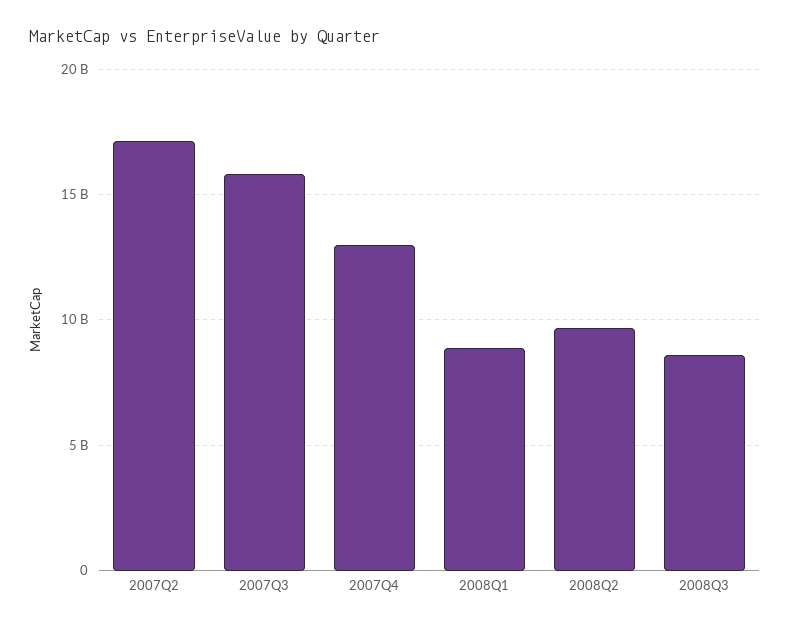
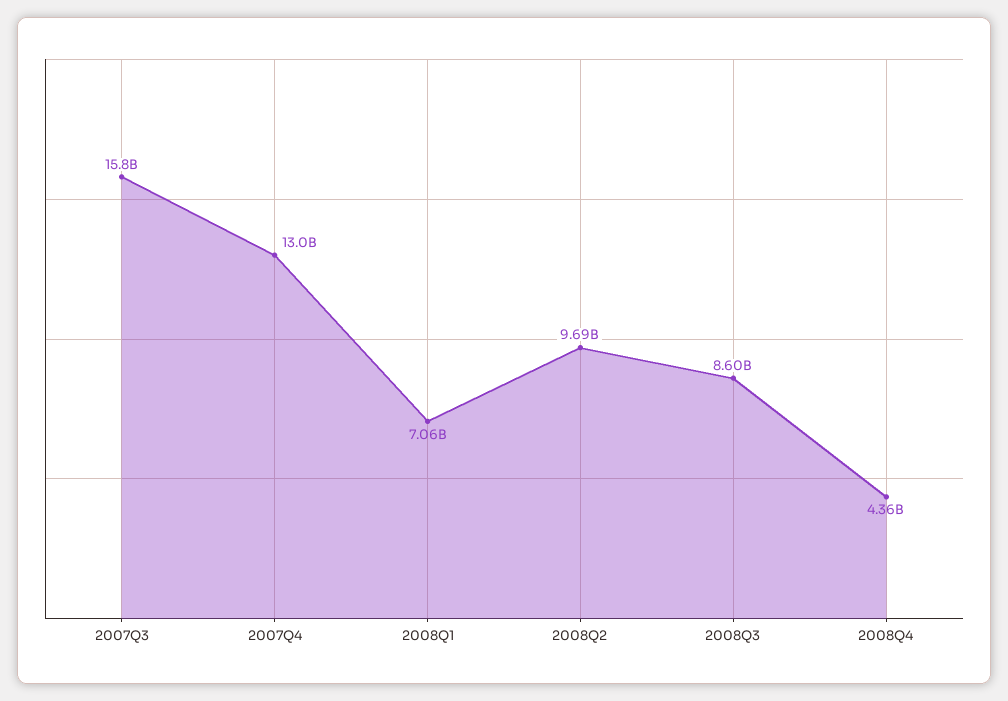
2007Q2: 17000000000 -> none
2008Q1: 9000000000 -> 7060000000
2008Q4: none -> 4360000000

